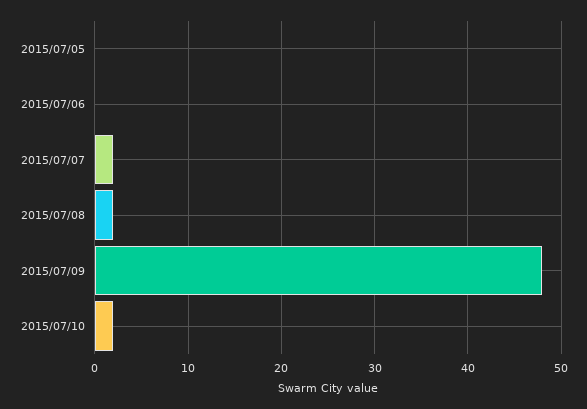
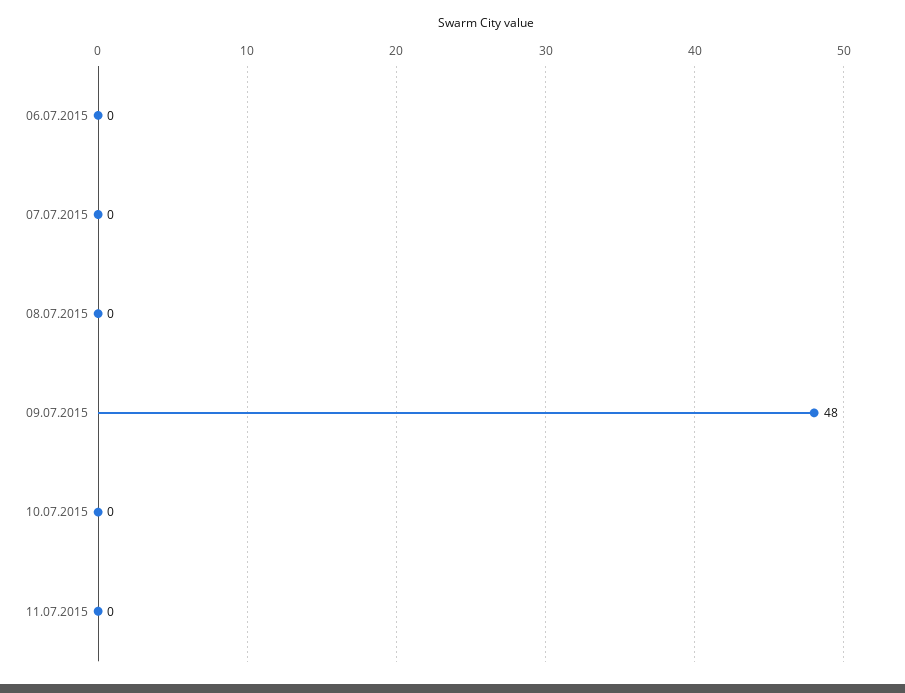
2015/07/05: 0 -> none
2015/07/07: 2 -> 0
2015/07/08: 2 -> 0
2015/07/10: 2 -> 0
11.07.2015: none -> 0

